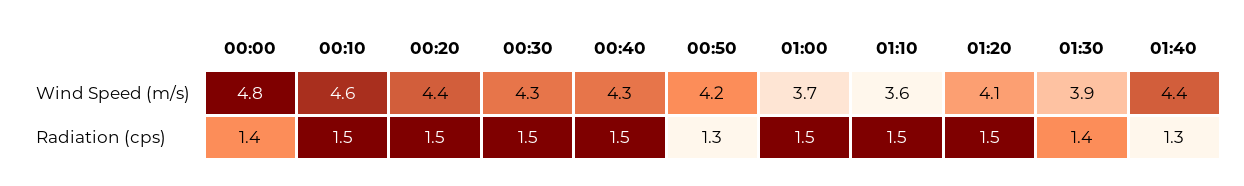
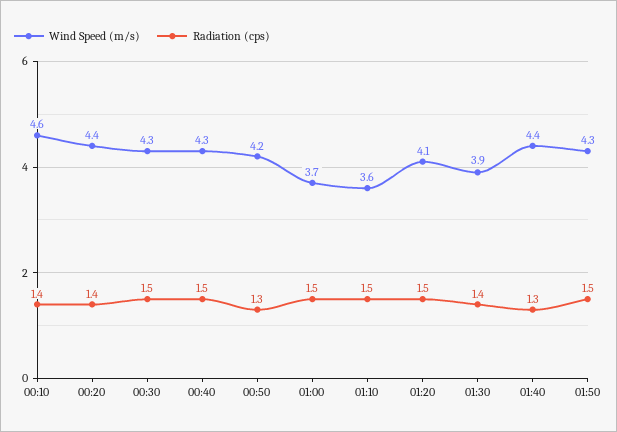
Wind Speed (m/s), 00:00: 4.8 -> none
Radiation (cps), 00:00: 1.4 -> none
Radiation (cps), 00:10: 1.5 -> 1.4
Radiation (cps), 00:20: 1.5 -> 1.4
Wind Speed (m/s), 01:50: none -> 4.3
Radiation (cps), 01:50: none -> 1.5

